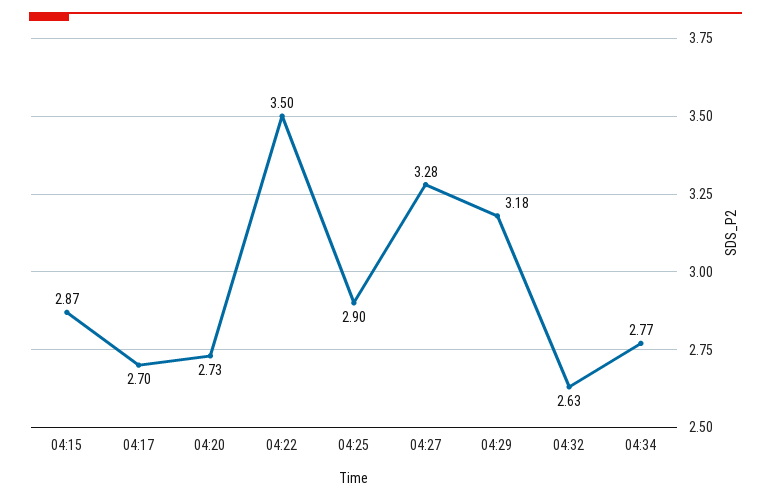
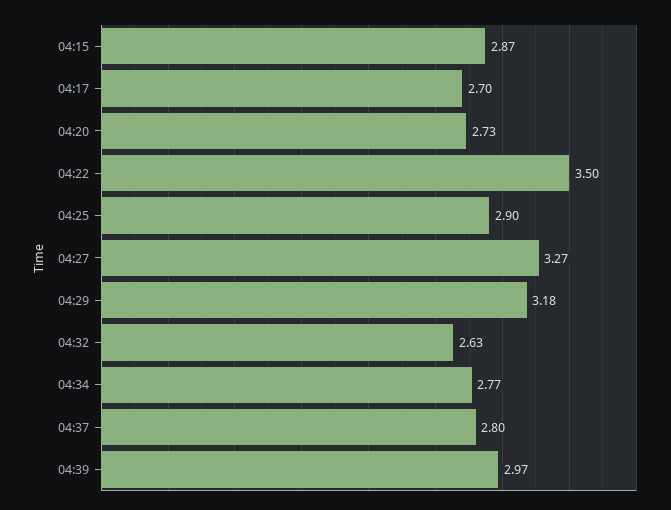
04:27: 3.28 -> 3.27
04:37: none -> 2.8
04:39: none -> 2.97

